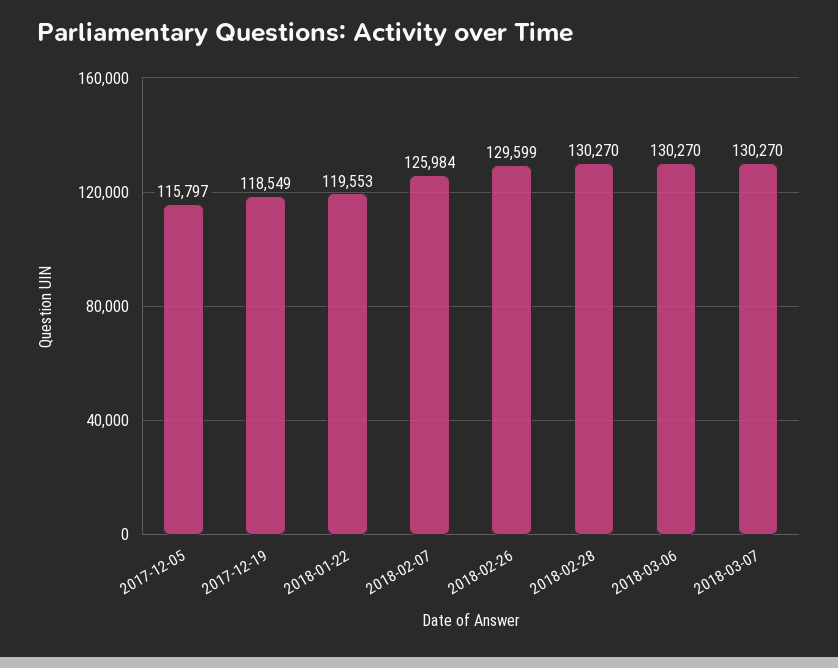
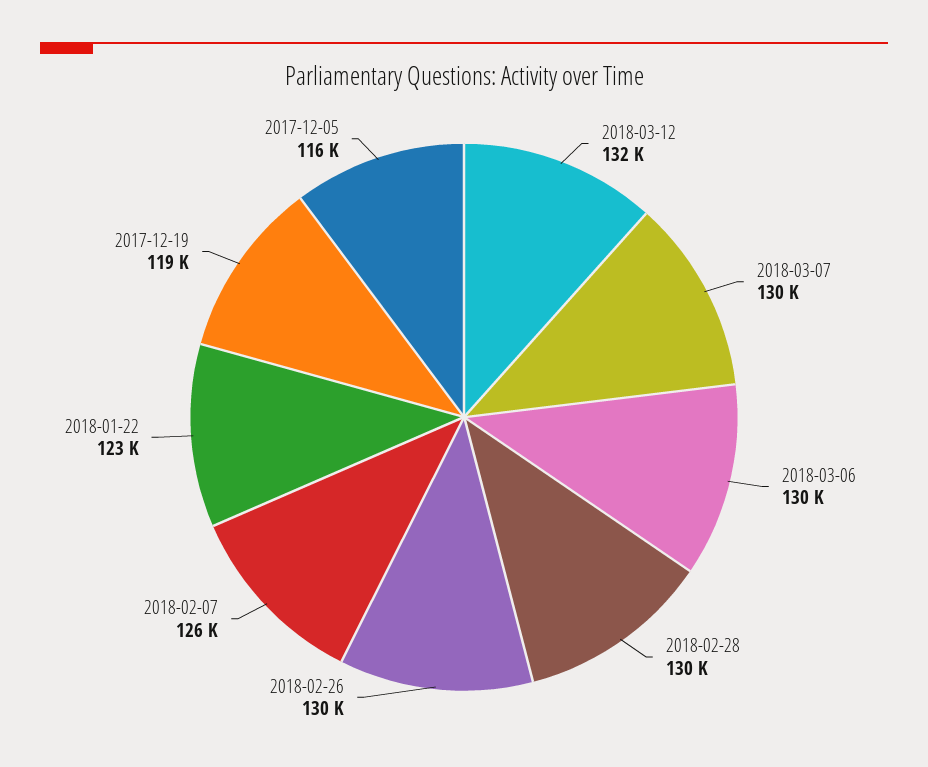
2018-01-22: 119553 -> 123000
2018-03-12: none -> 132000

